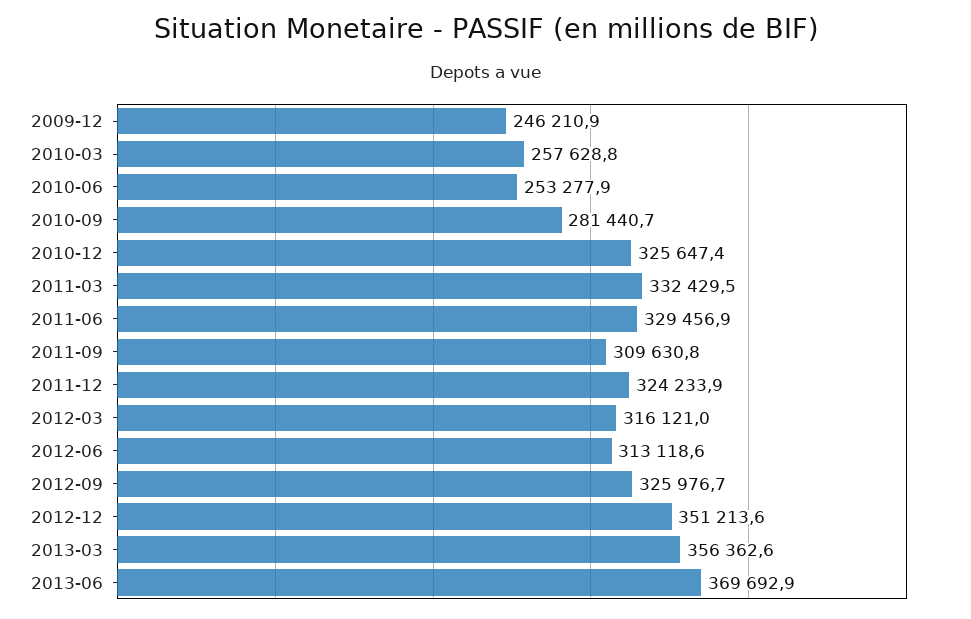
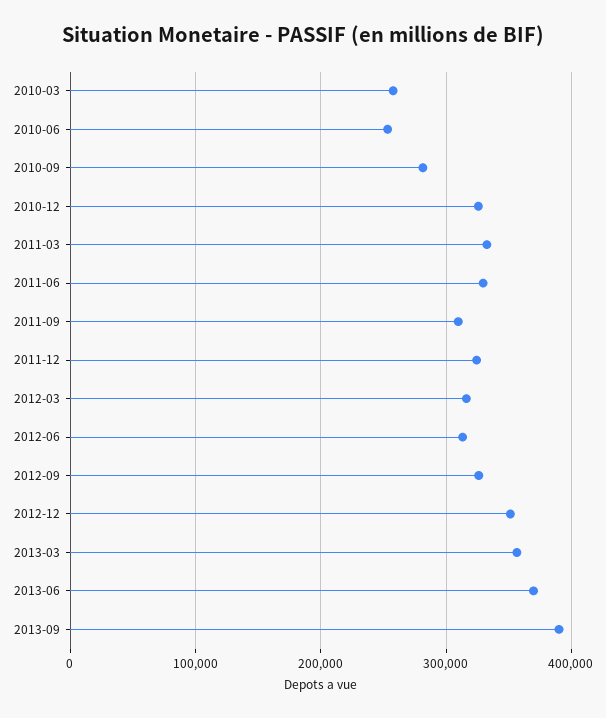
2009-12: 246210.9 -> none
2013-09: none -> 390000

